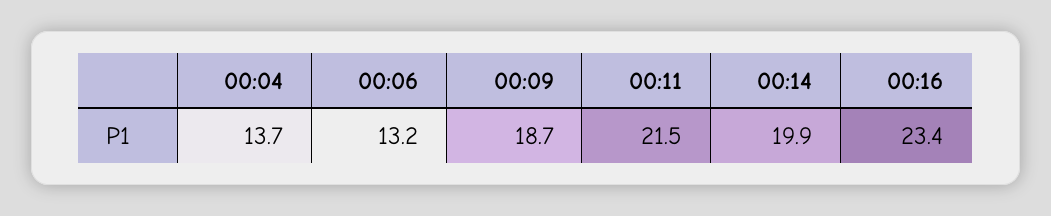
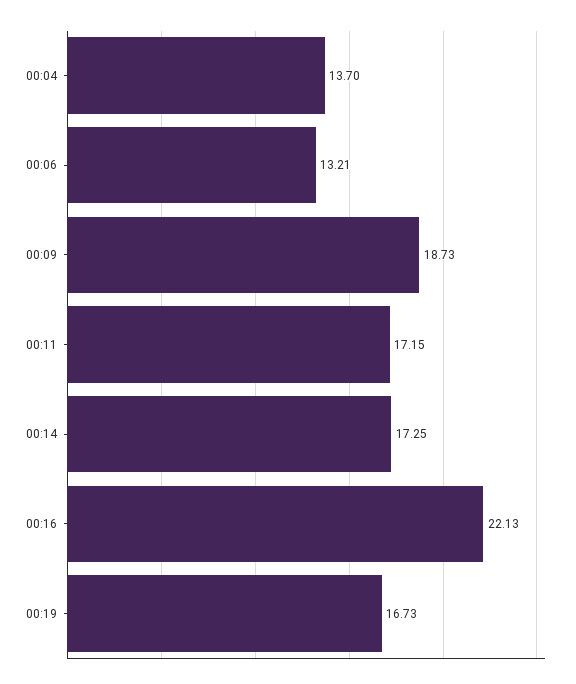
00:11: 21.5 -> 17.15
00:14: 19.9 -> 17.25
00:16: 23.4 -> 22.13
00:19: none -> 16.73

